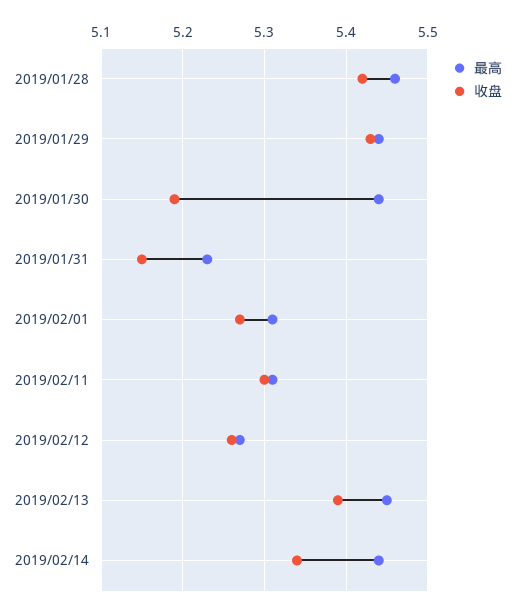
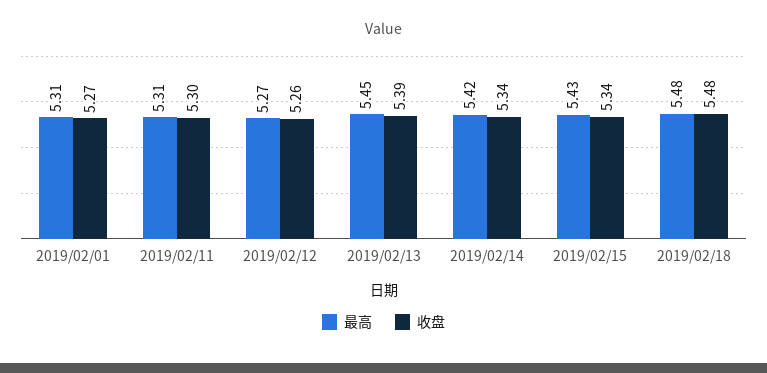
最高, 2019/01/28: 5.46 -> none
收盘, 2019/01/28: 5.42 -> none
最高, 2019/01/29: 5.44 -> none
收盘, 2019/01/29: 5.43 -> none
最高, 2019/01/30: 5.44 -> none
收盘, 2019/01/30: 5.19 -> none
最高, 2019/01/31: 5.23 -> none
收盘, 2019/01/31: 5.15 -> none
最高, 2019/02/14: 5.44 -> 5.42
最高, 2019/02/15: none -> 5.43
收盘, 2019/02/15: none -> 5.34
最高, 2019/02/18: none -> 5.48
收盘, 2019/02/18: none -> 5.48

